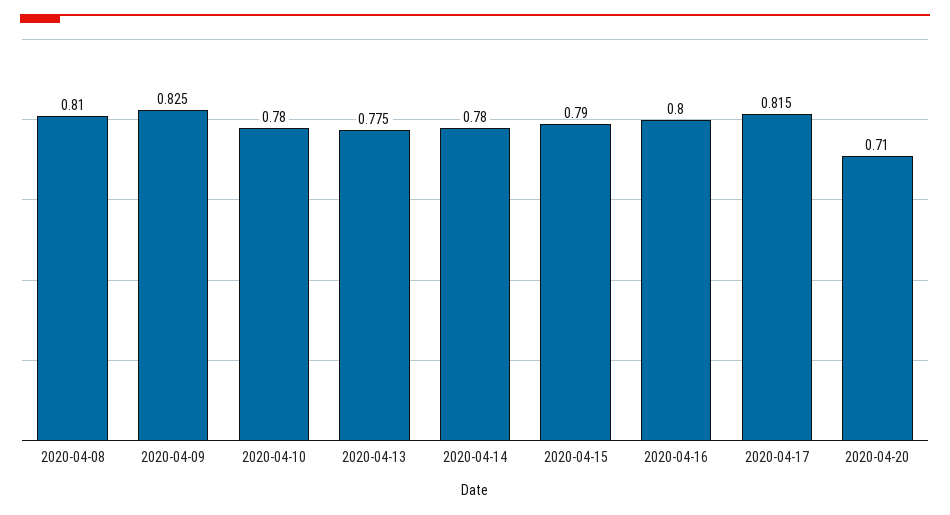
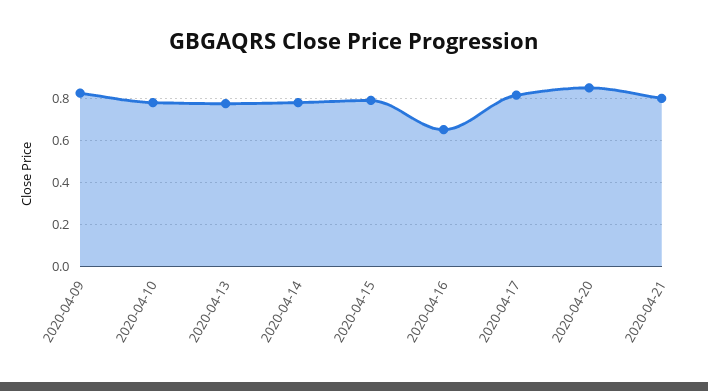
2020-04-08: 0.81 -> none
2020-04-16: 0.8 -> 0.65
2020-04-20: 0.71 -> 0.85
2020-04-21: none -> 0.8

